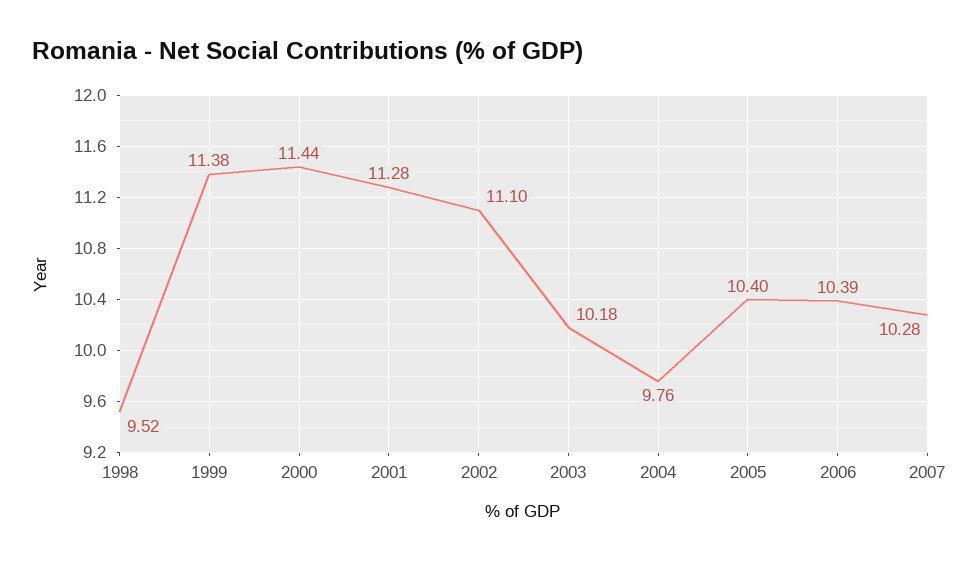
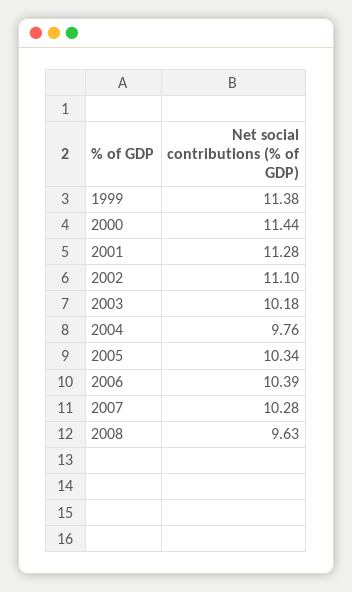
1998: 9.52 -> none
2005: 10.4 -> 10.34
2008: none -> 9.63

